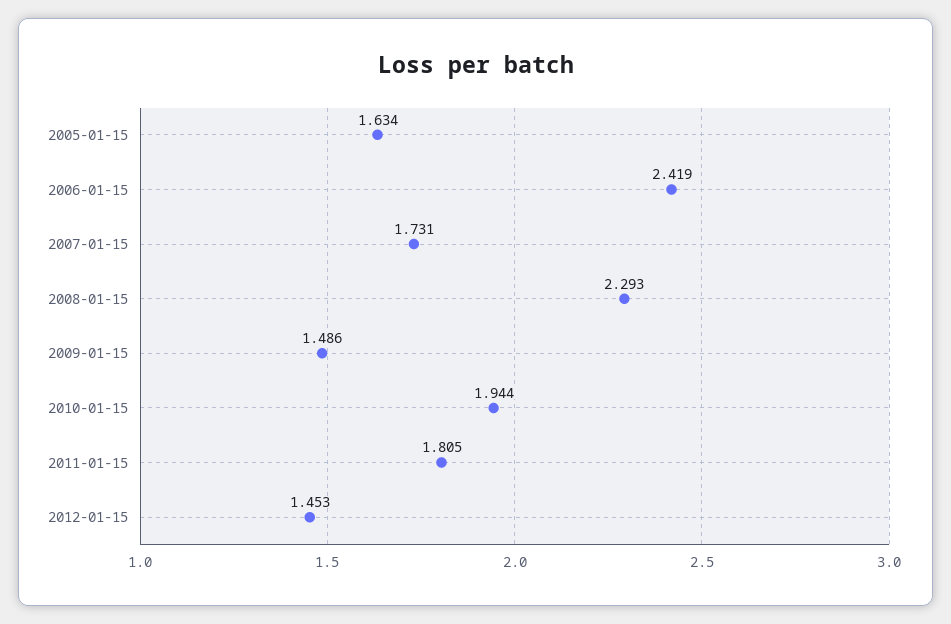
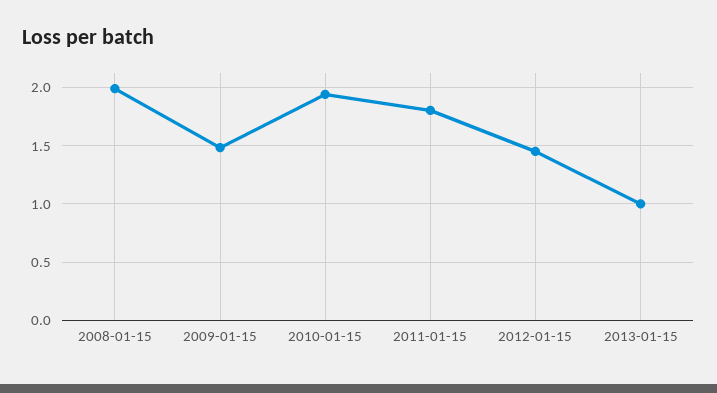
2005-01-15: 1.634 -> none
2006-01-15: 2.419 -> none
2007-01-15: 1.731 -> none
2008-01-15: 2.293 -> 2
2013-01-15: none -> 1

